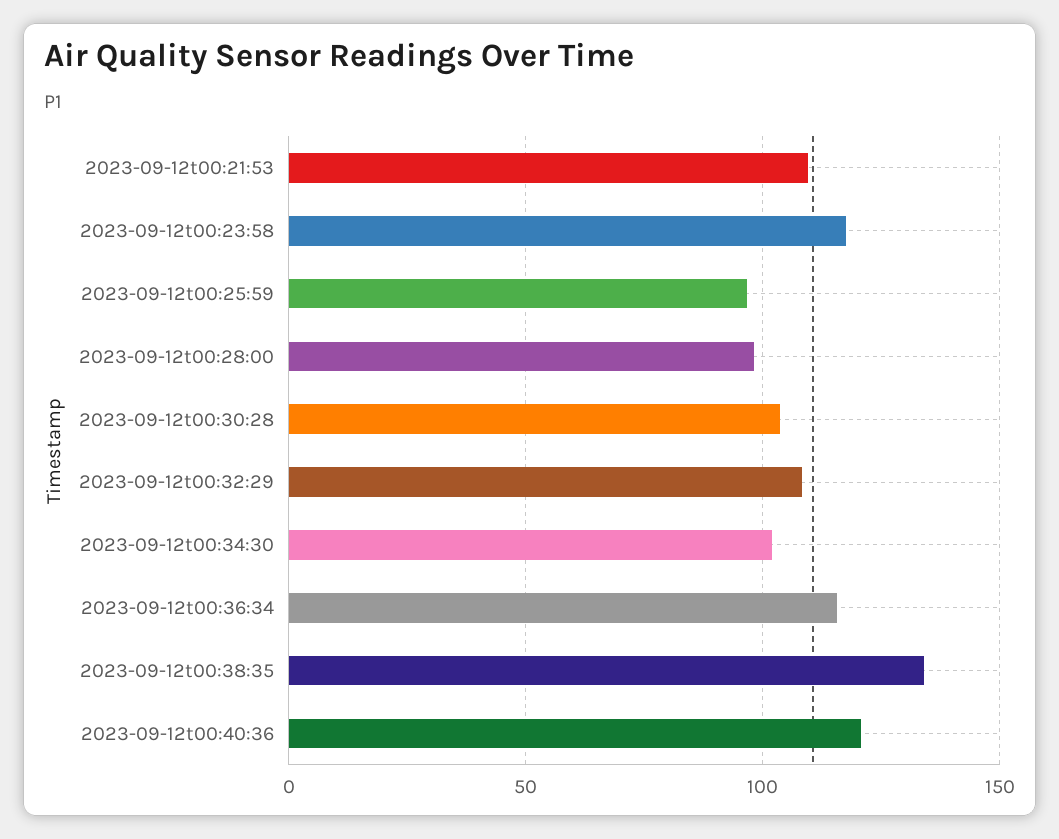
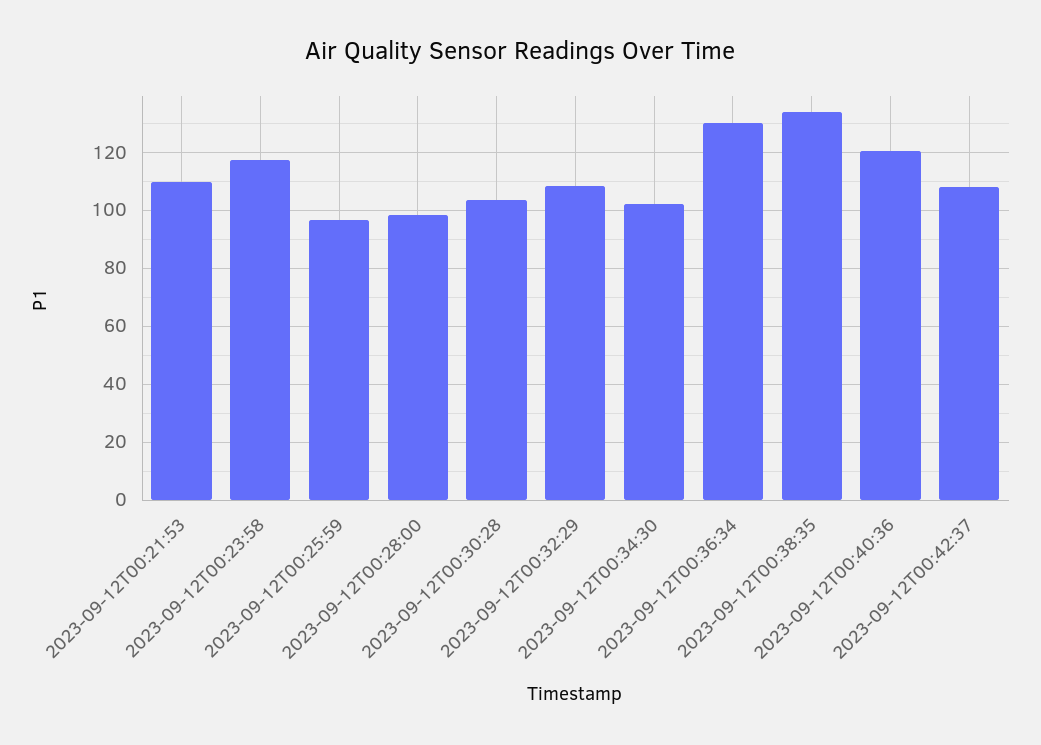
2023-09-12t00:36:34: 115 -> 130
2023-09-12T00:42:37: none -> 107.5

